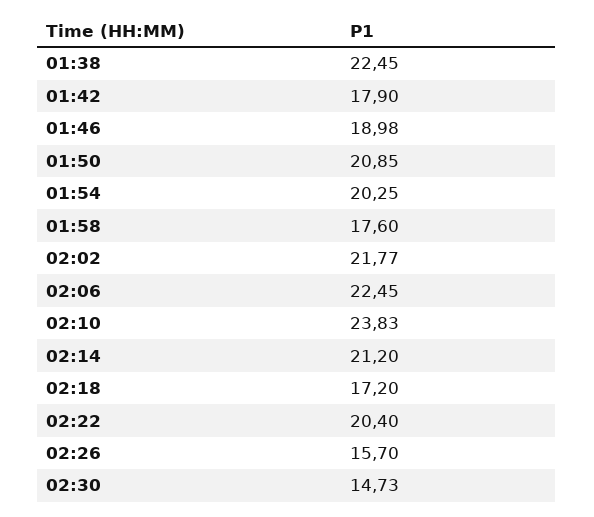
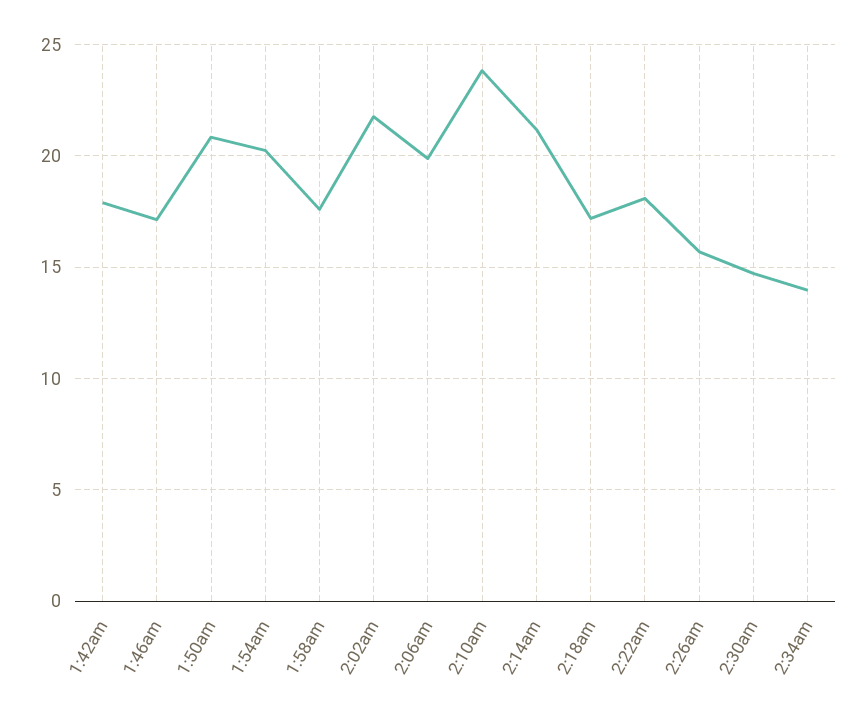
01:38: 22.45 -> none
01:46: 18.98 -> 17
02:06: 22.45 -> 20
02:22: 20.4 -> 18
2:34am: none -> 14

